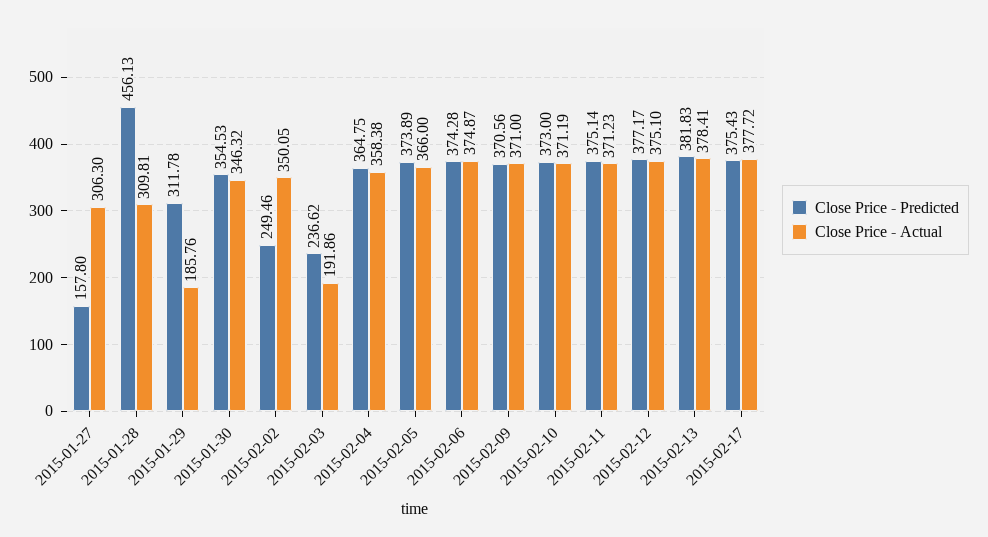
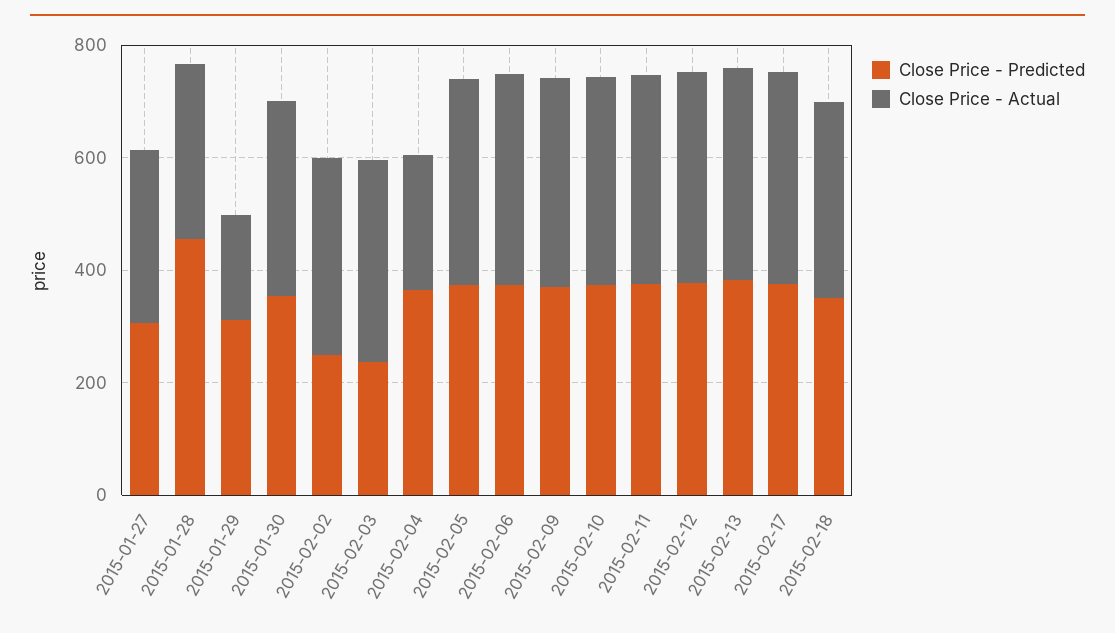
Close Price - Predicted, 2015-01-27: 157.8 -> 300
Close Price - Actual, 2015-02-03: 191.86 -> 350
Close Price - Actual, 2015-02-04: 358.38 -> 250
Close Price - Predicted, 2015-02-18: none -> 350
Close Price - Actual, 2015-02-18: none -> 350

